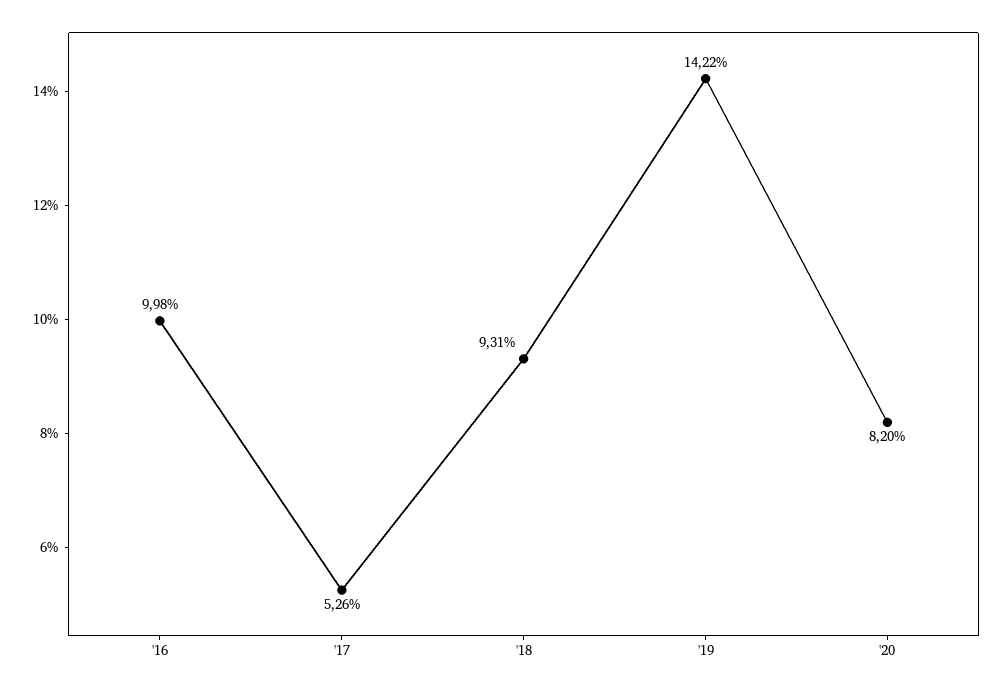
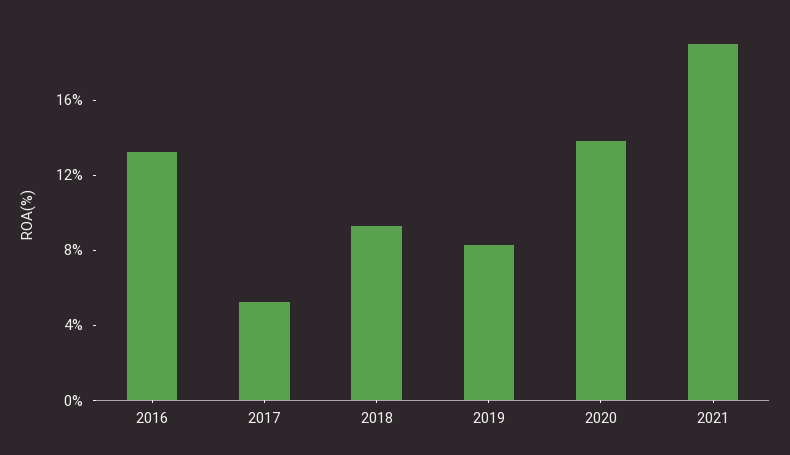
'16: 9.98 -> 13
'19: 14.22 -> 8
'20: 8.2 -> 14
2021: none -> 19

